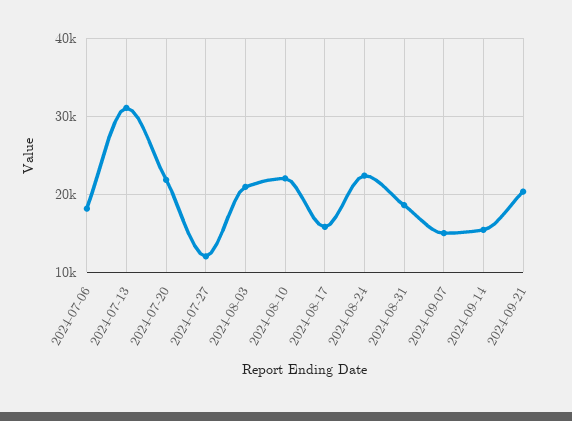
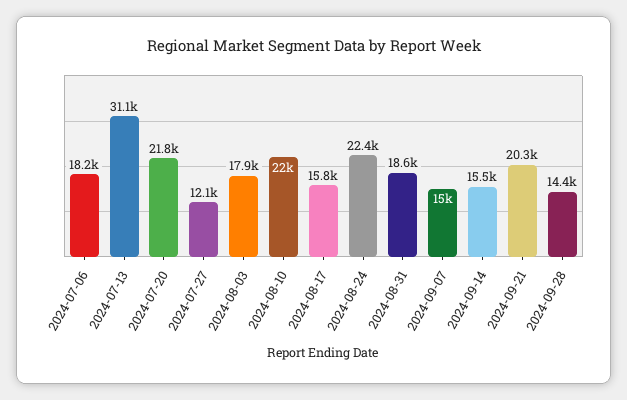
2024-08-03: 21000 -> 17900
2024-09-28: none -> 14400

